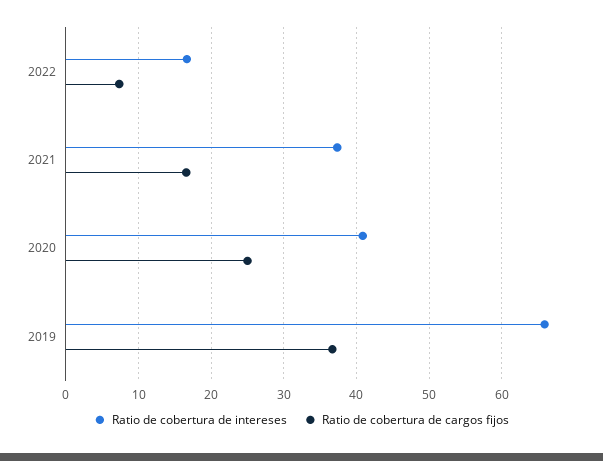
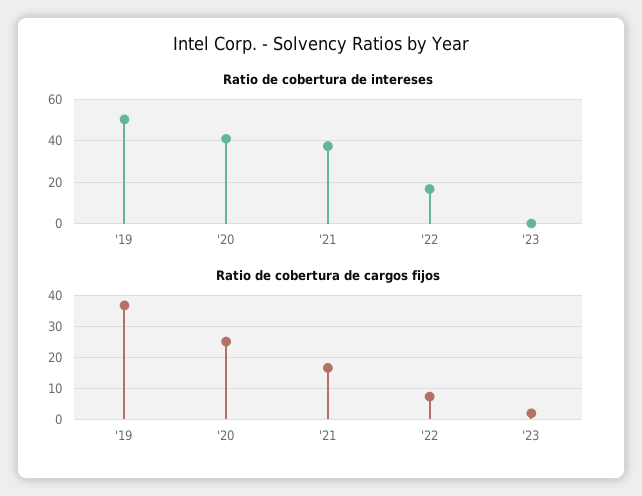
Ratio de cobertura de intereses, 2019: 66 -> 50
Ratio de cobertura de intereses, '23: none -> 0
Ratio de cobertura de cargos fijos, '23: none -> 2

